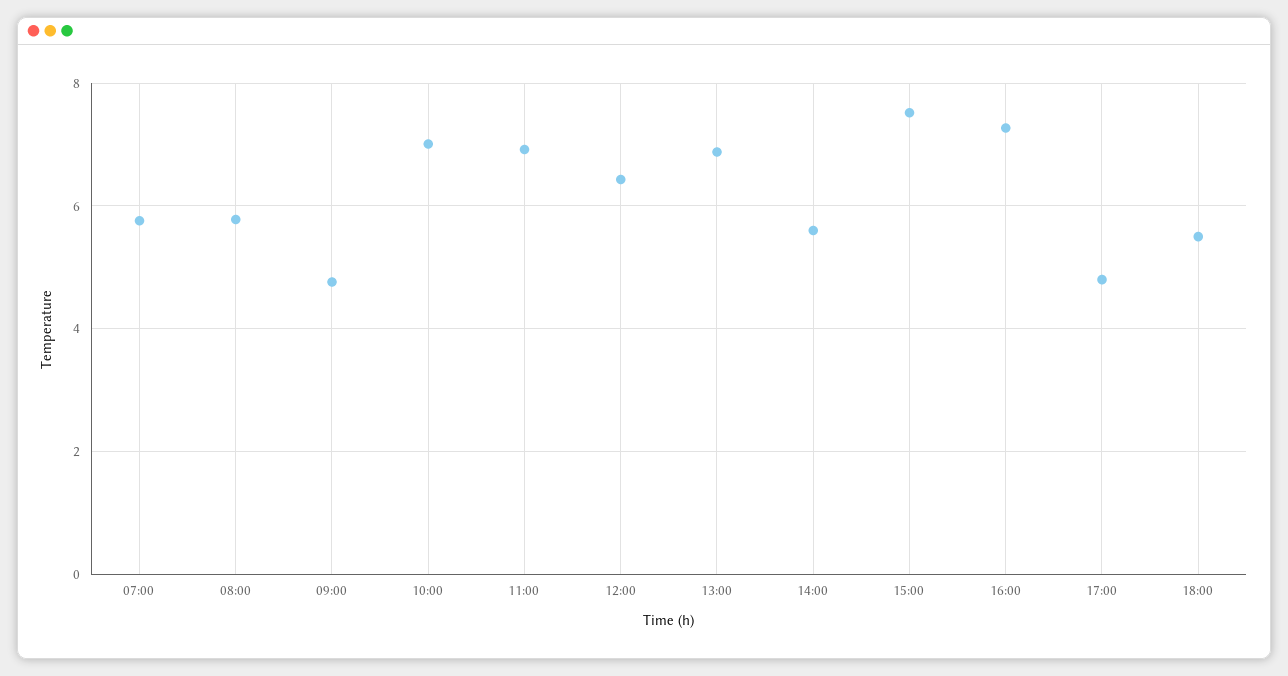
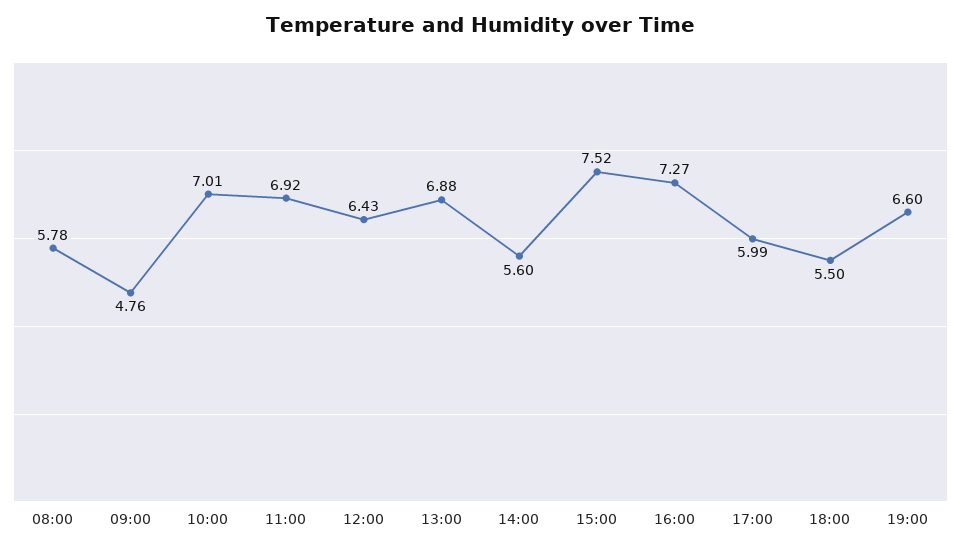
07:00: 5.8 -> none
17:00: 4.8 -> 5.99
19:00: none -> 6.6

